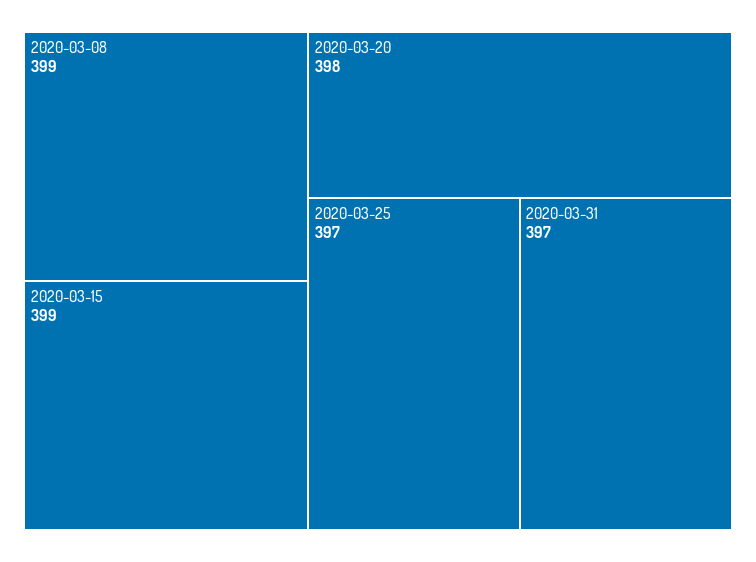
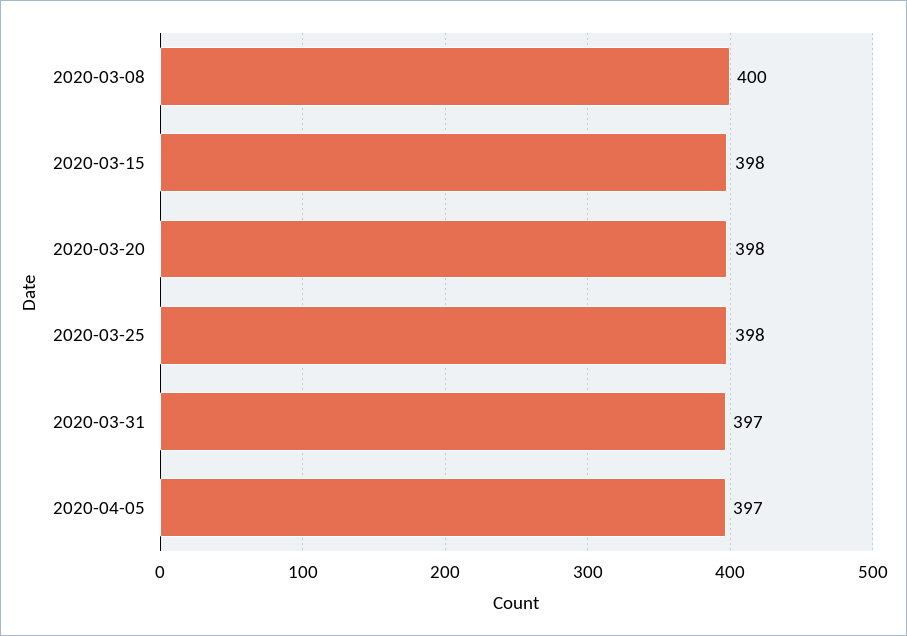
2020-03-08: 399 -> 400
2020-03-15: 399 -> 398
2020-03-25: 397 -> 398
2020-04-05: none -> 397

